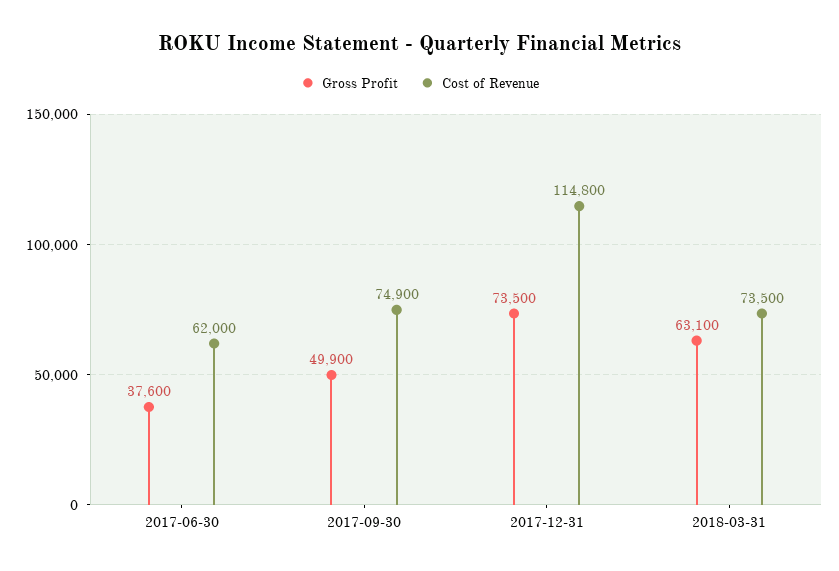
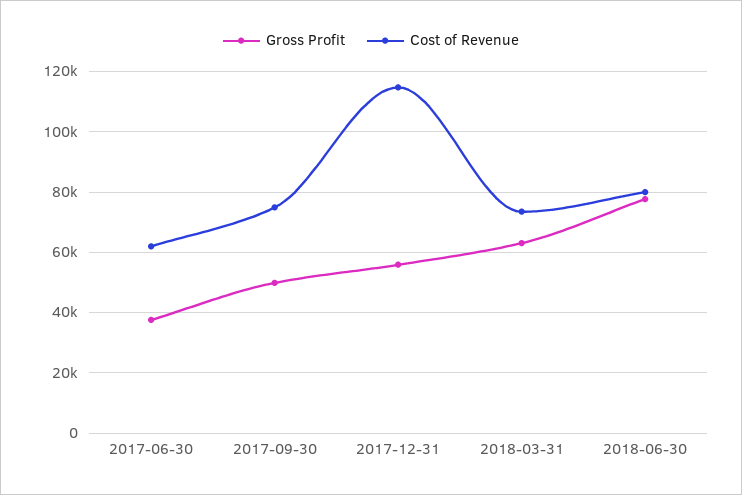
Gross Profit, 2017-12-31: 73500 -> 56000
Gross Profit, 2018-06-30: none -> 78000
Cost of Revenue, 2018-06-30: none -> 80000

